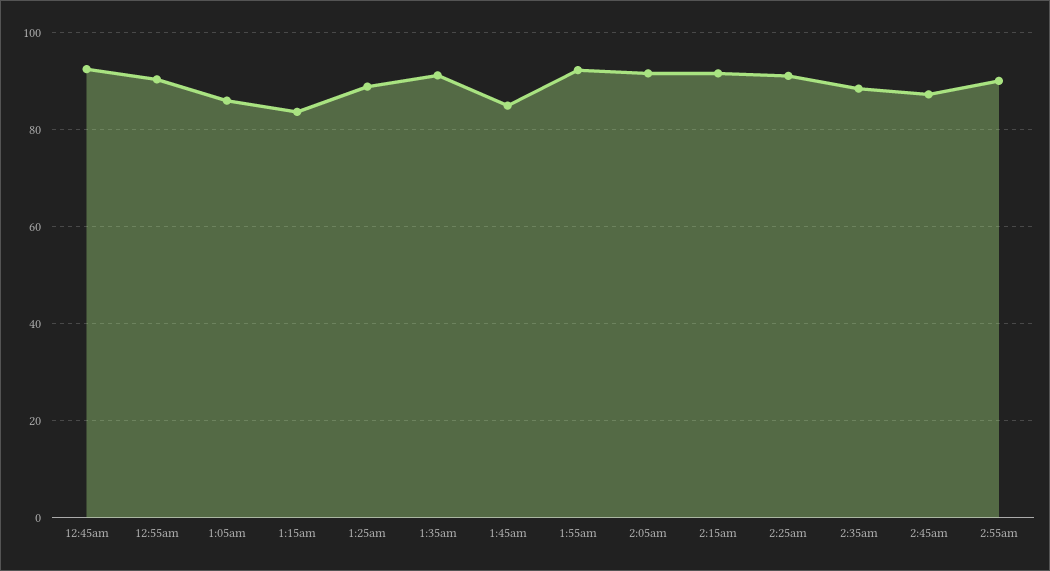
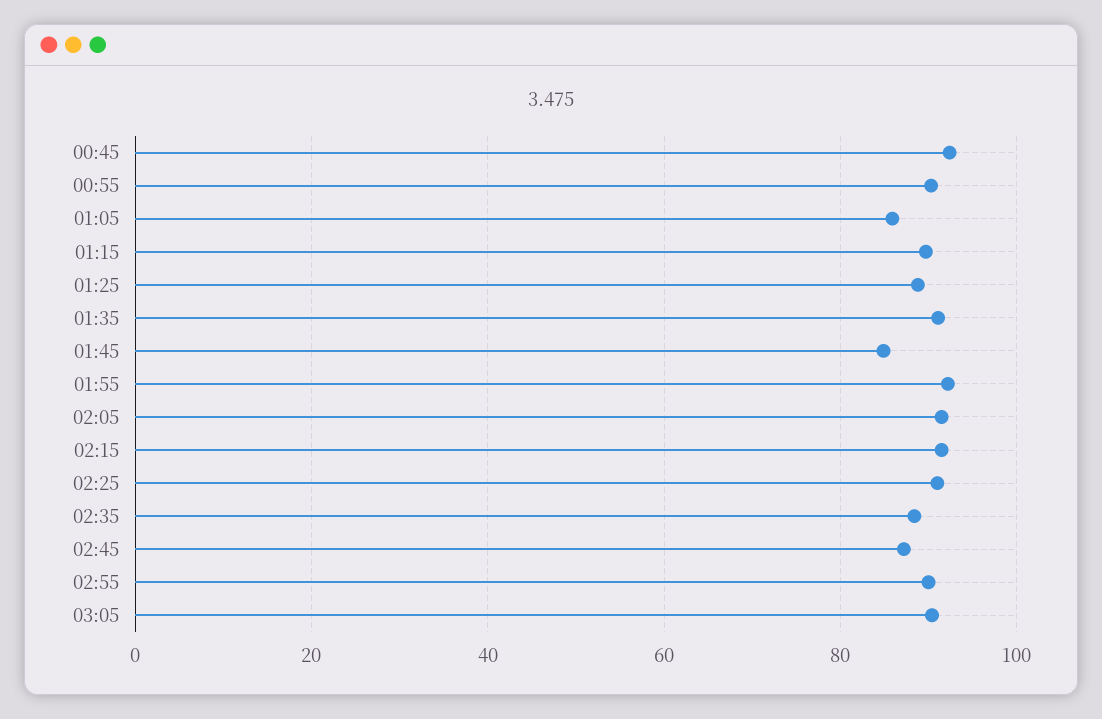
1:15am: 84 -> 90
03:05: none -> 90

